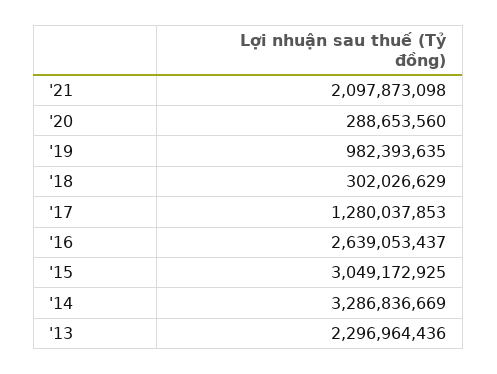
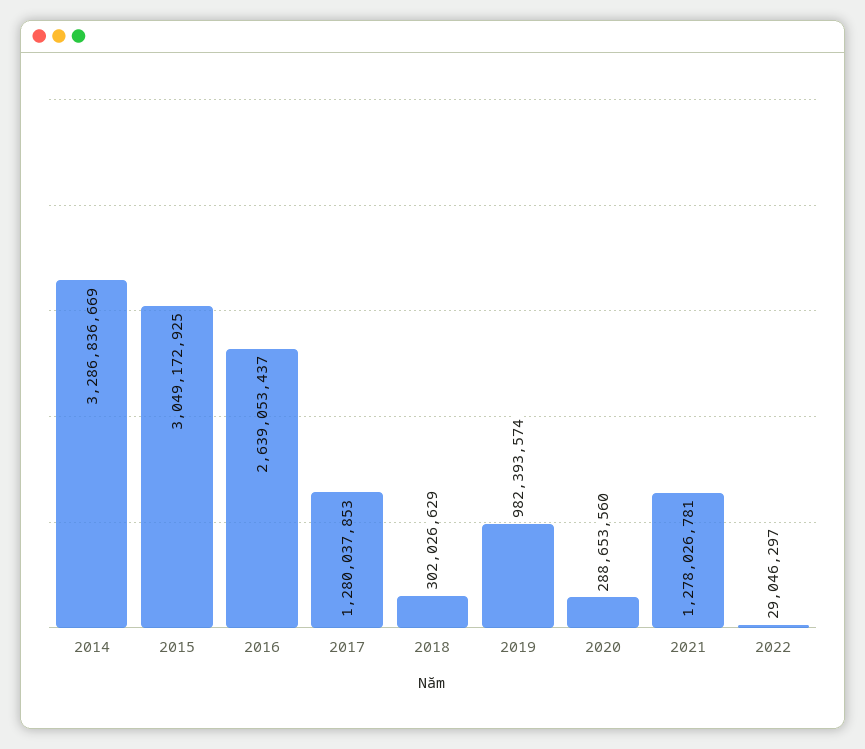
'21: 2097873098 -> 1278026781
'19: 982393635 -> 982393574
'13: 2296964436 -> none
2022: none -> 29046297

